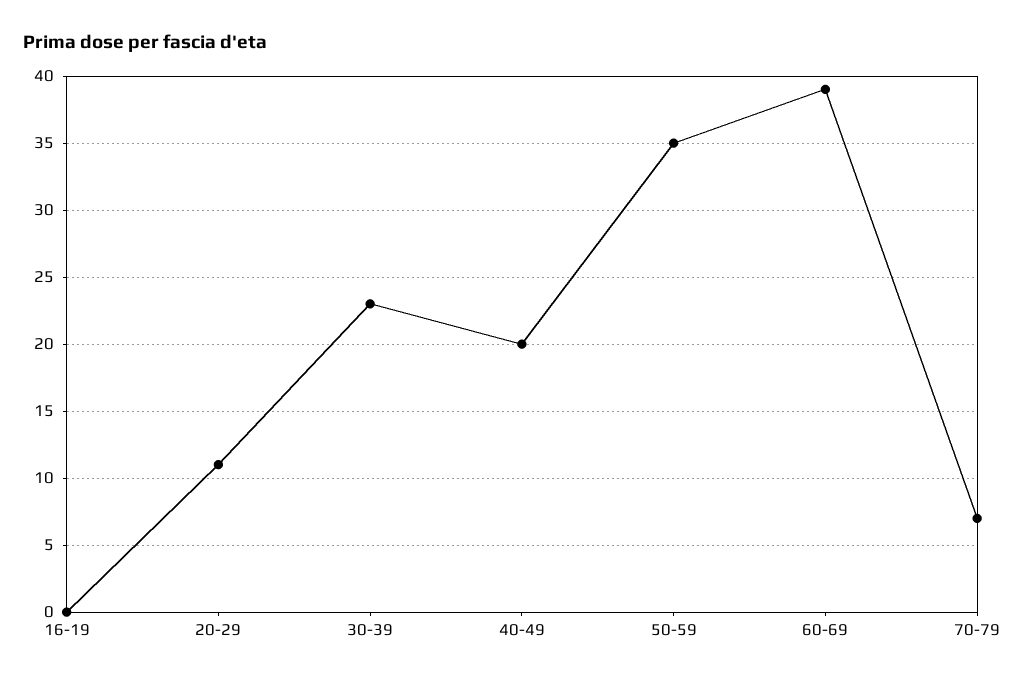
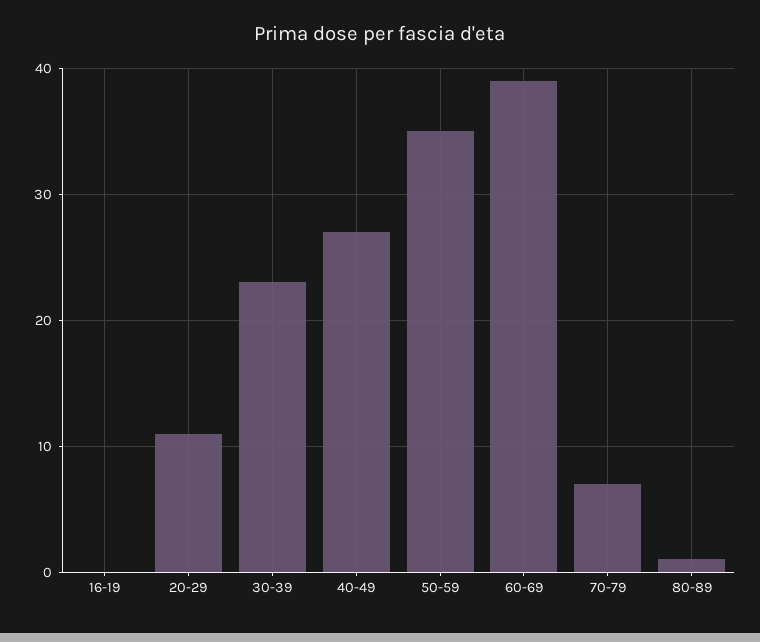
40-49: 20 -> 27
80-89: none -> 1

